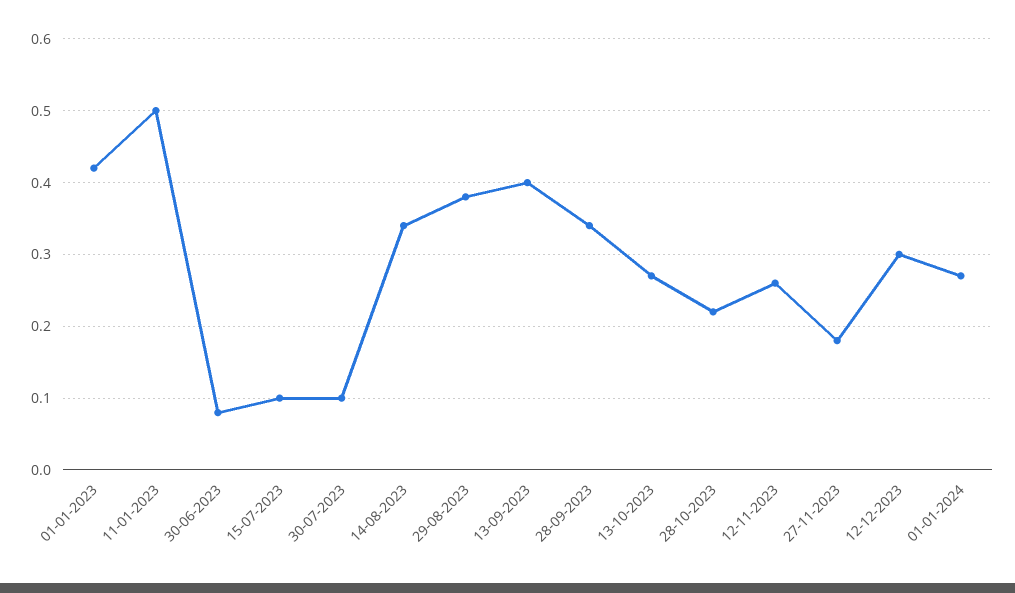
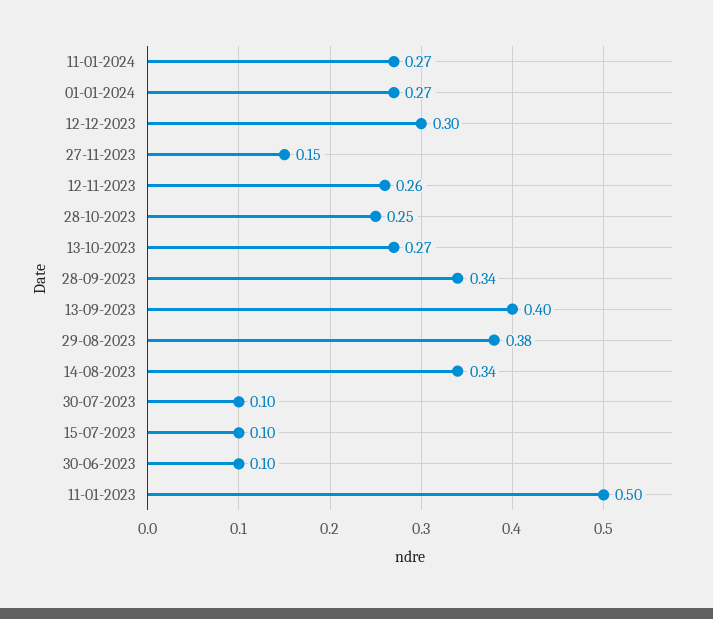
01-01-2023: 0.42 -> none
30-06-2023: 0.08 -> 0.1
28-10-2023: 0.22 -> 0.25
27-11-2023: 0.18 -> 0.15
11-01-2024: none -> 0.27

